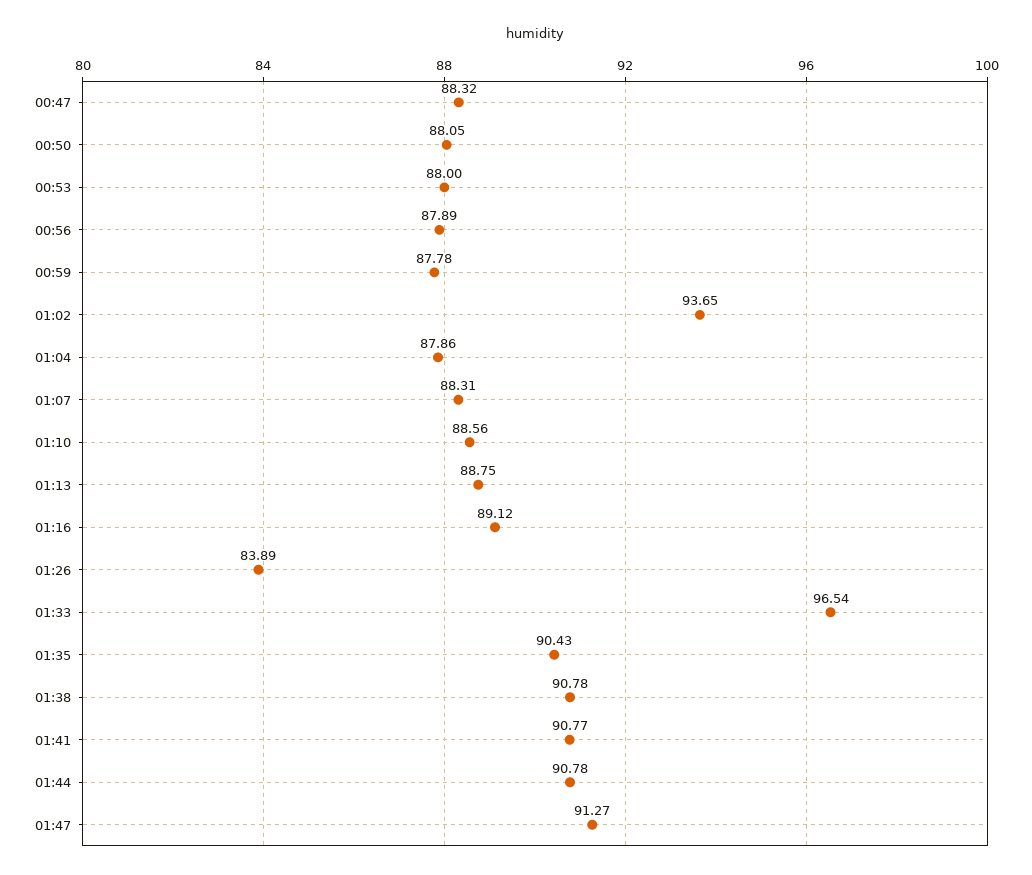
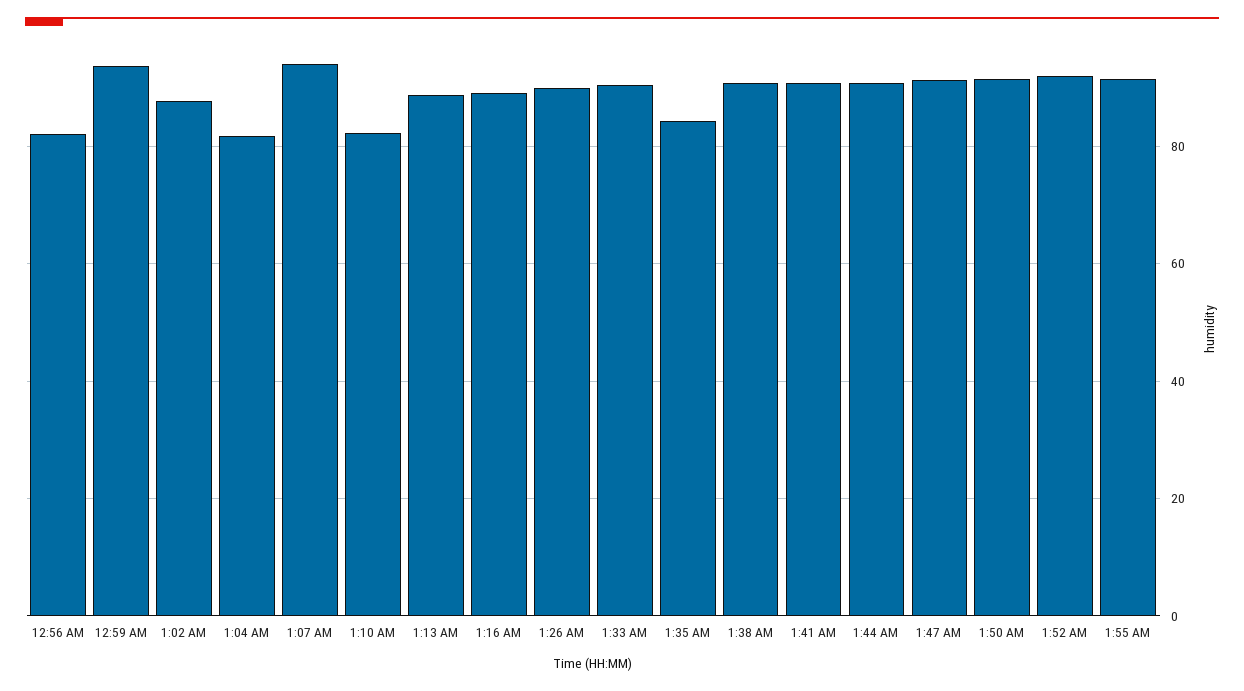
00:47: 88.32 -> none
00:50: 88.05 -> none
00:53: 88 -> none
00:56: 87.89 -> 82
00:59: 87.78 -> 94
01:02: 93.65 -> 88
01:04: 87.86 -> 82
01:07: 88.31 -> 94
01:10: 88.56 -> 82
01:26: 83.89 -> 90
01:33: 96.54 -> 90
01:35: 90.43 -> 84
1:50 AM: none -> 92
1:52 AM: none -> 92
1:55 AM: none -> 92

